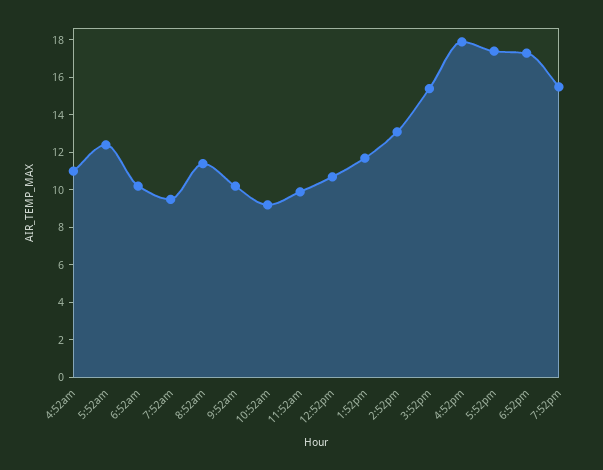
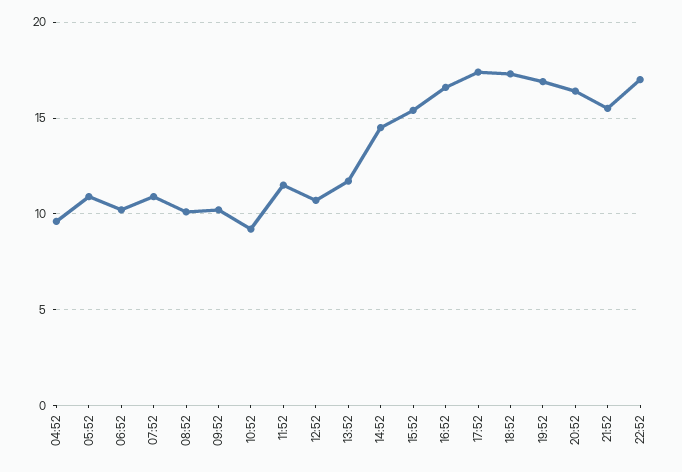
4:52am: 11 -> 9.5
5:52am: 12.5 -> 11
7:52am: 9.5 -> 11
8:52am: 11.5 -> 10
11:52am: 10 -> 11.5
2:52pm: 13 -> 14.5
4:52pm: 18 -> 16.5
7:52pm: 15.5 -> 17
20:52: none -> 16.5
21:52: none -> 15.5
22:52: none -> 17

